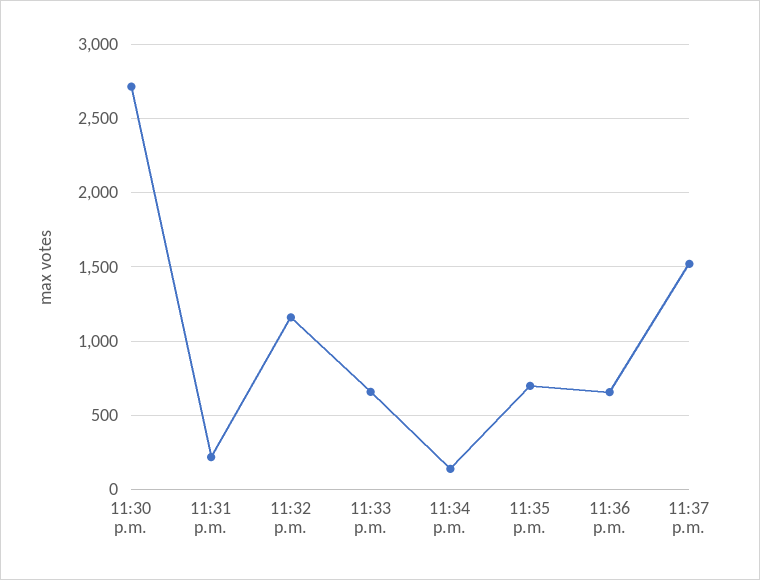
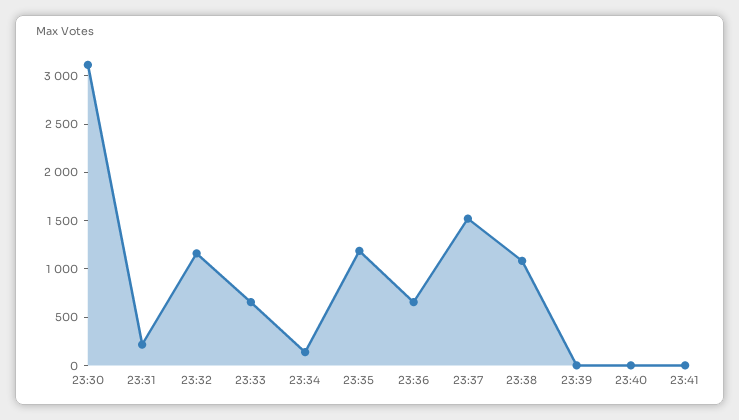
11:30 p.m.: 2700 -> 3100
11:35 p.m.: 700 -> 1200
23:38: none -> 1100
23:39: none -> 0
23:40: none -> 0
23:41: none -> 0

